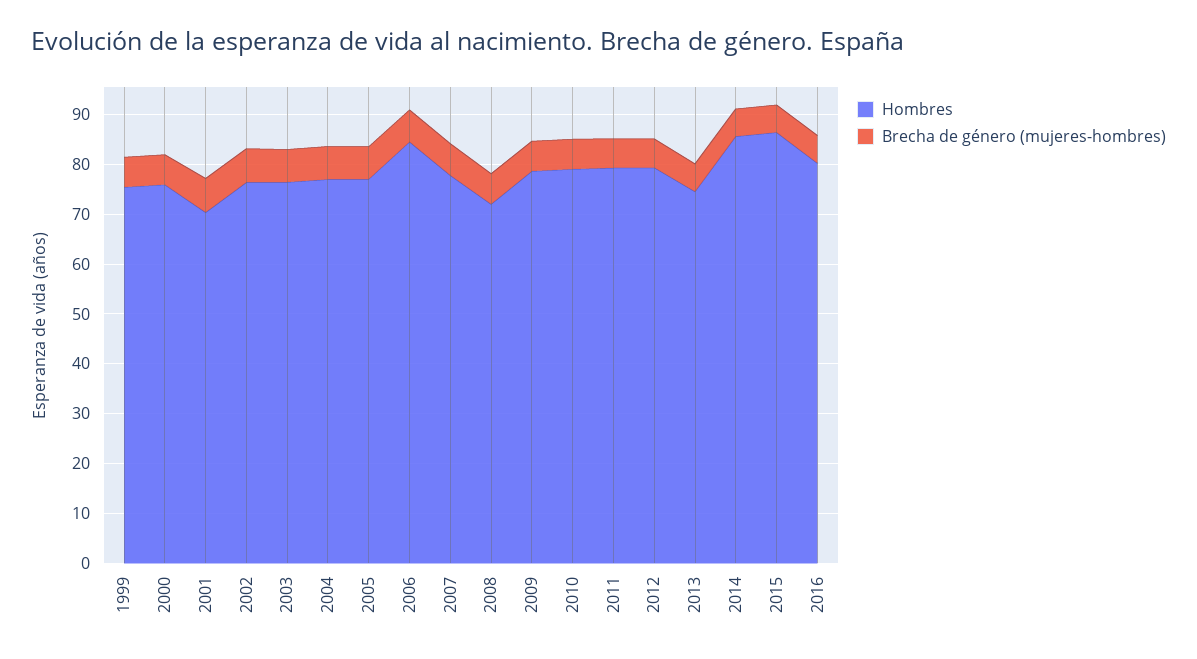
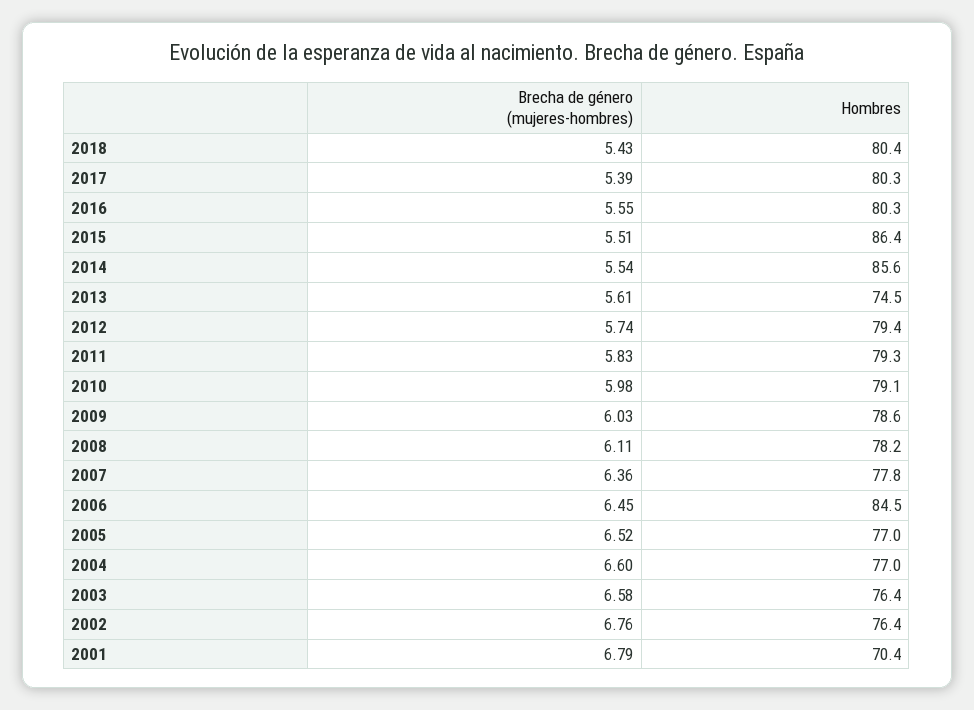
Hombres, 1999: 76 -> none
Brecha de género (mujeres-hombres), 1999: 6 -> none
Hombres, 2000: 76 -> none
Brecha de género (mujeres-hombres), 2000: 6 -> none
Hombres, 2008: 72 -> 78.2
Brecha de género (mujeres-hombres), 2018: none -> 5.43
Hombres, 2018: none -> 80.4
Brecha de género (mujeres-hombres), 2017: none -> 5.39
Hombres, 2017: none -> 80.3

